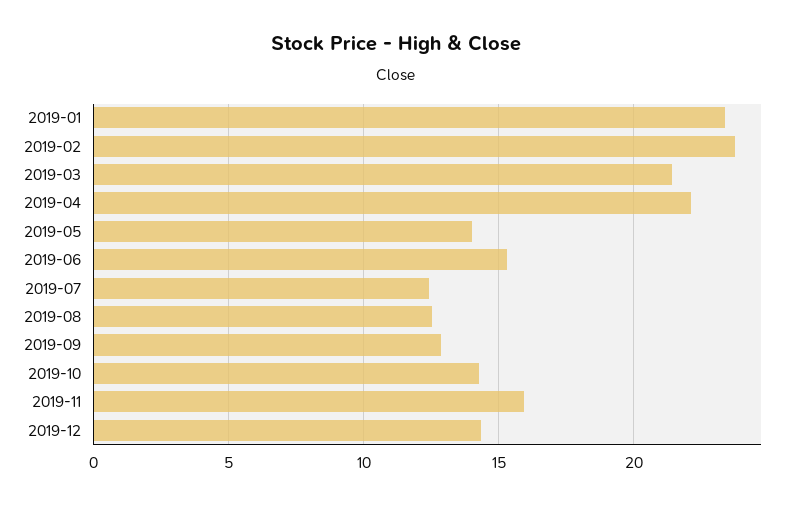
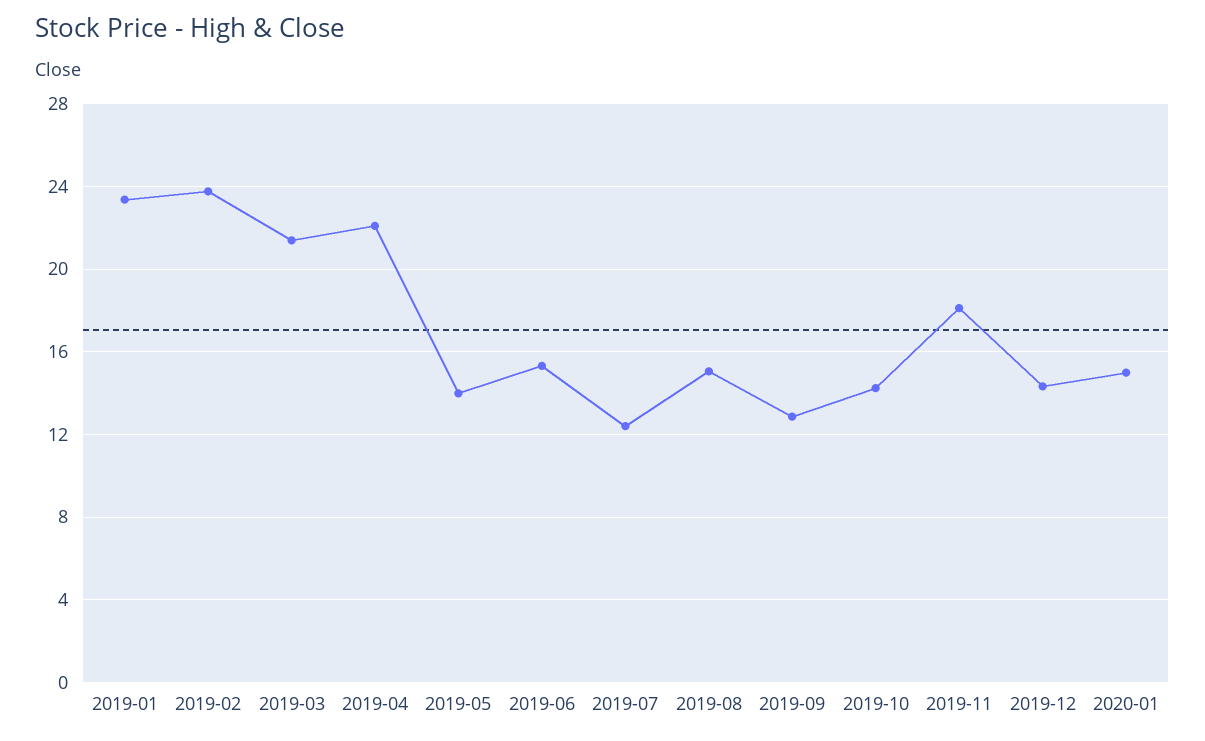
2019-08: 12.5 -> 15
2019-11: 16 -> 18
2020-01: none -> 15

